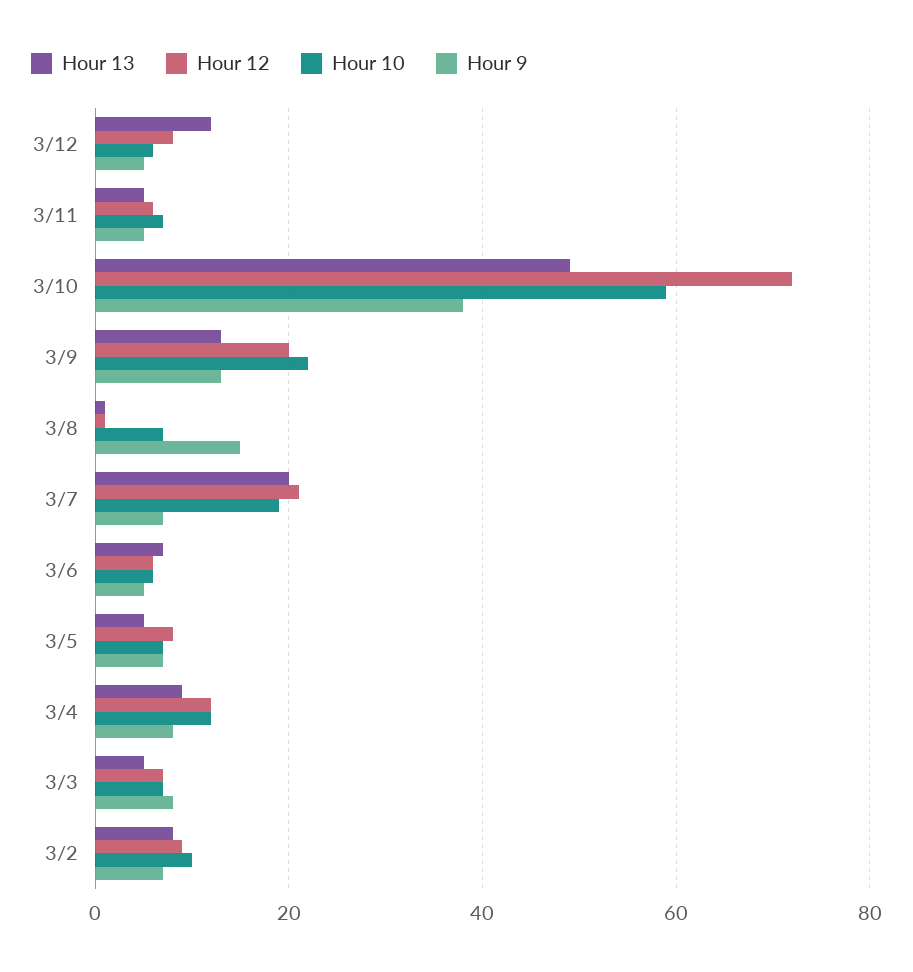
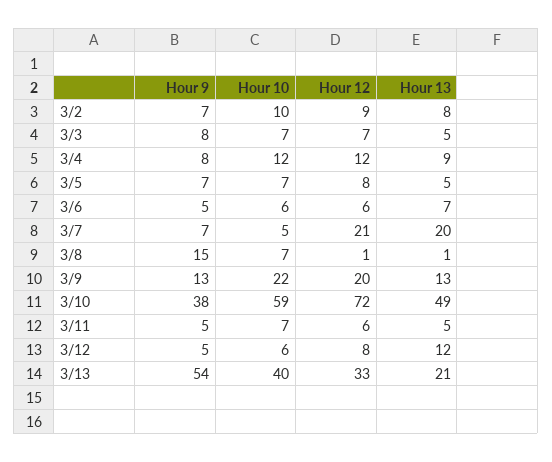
Hour 10, 3/7: 20 -> 5
Hour 9, 3/13: none -> 54
Hour 10, 3/13: none -> 40
Hour 12, 3/13: none -> 33
Hour 13, 3/13: none -> 21

